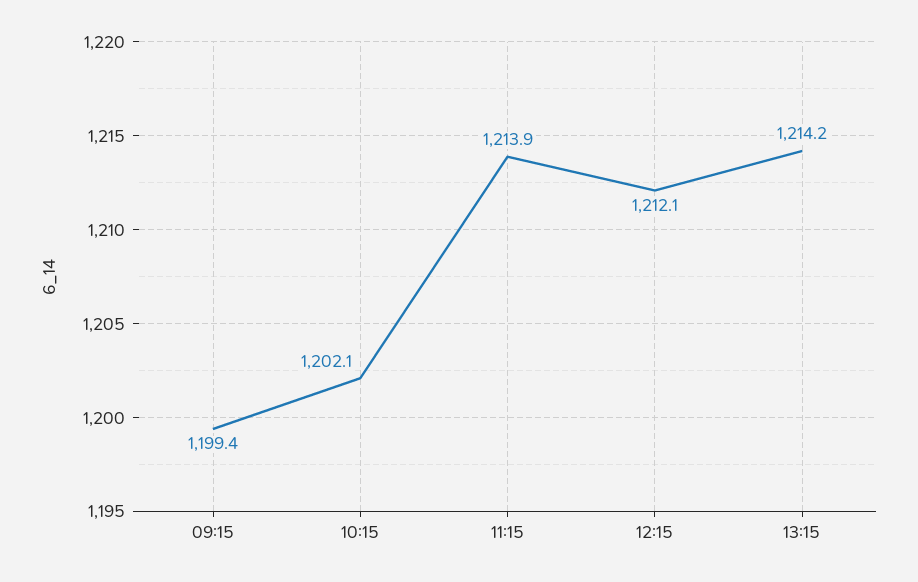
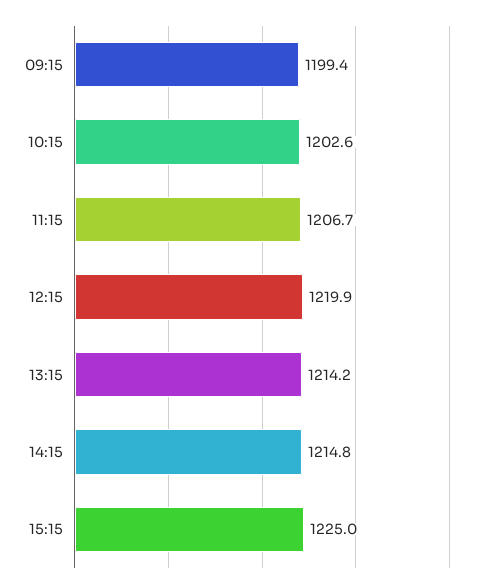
10:15: 1202.1 -> 1202.6
11:15: 1213.9 -> 1206.7
12:15: 1212.1 -> 1219.9
14:15: none -> 1214.8
15:15: none -> 1225

